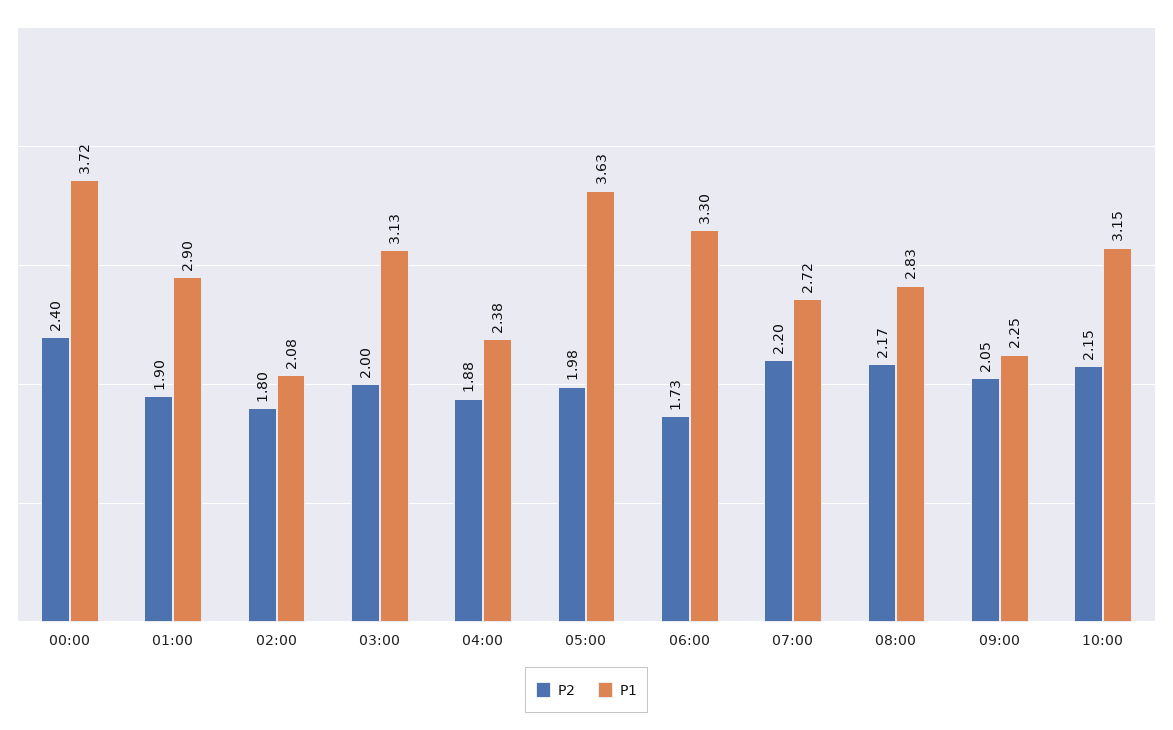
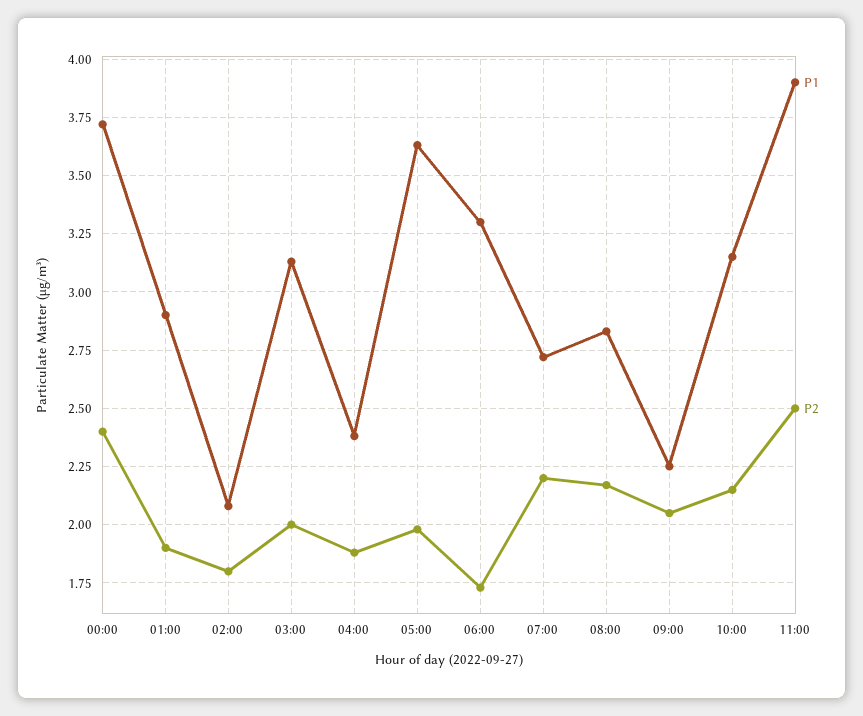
P1, 11:00: none -> 3.9
P2, 11:00: none -> 2.5

